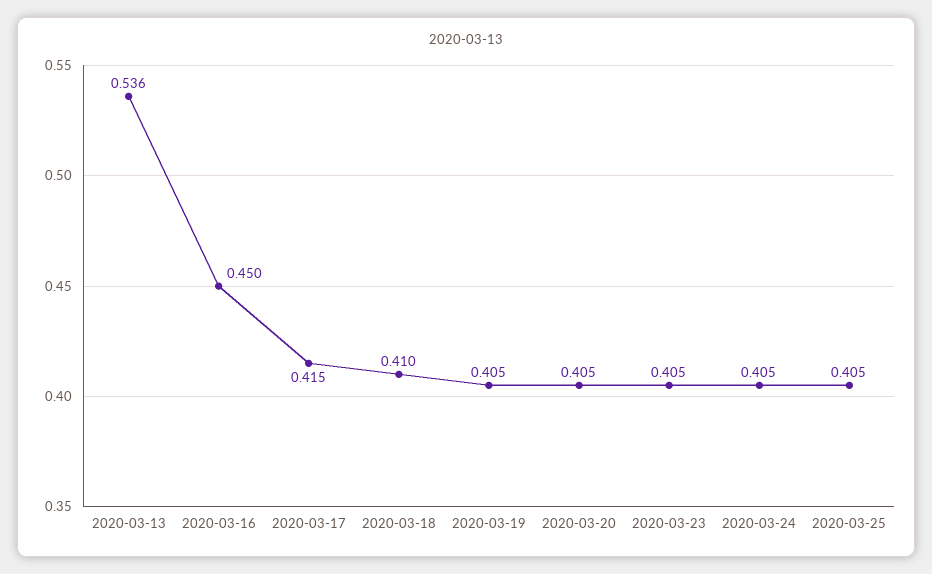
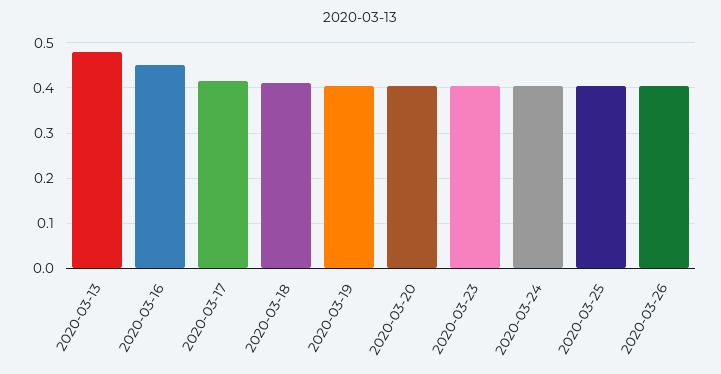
2020-03-13: 0.536 -> 0.48
2020-03-26: none -> 0.4

